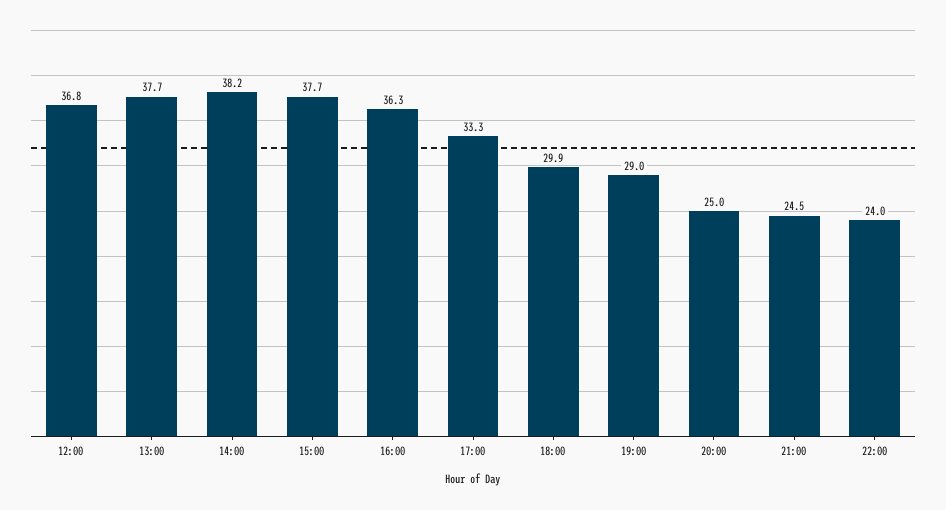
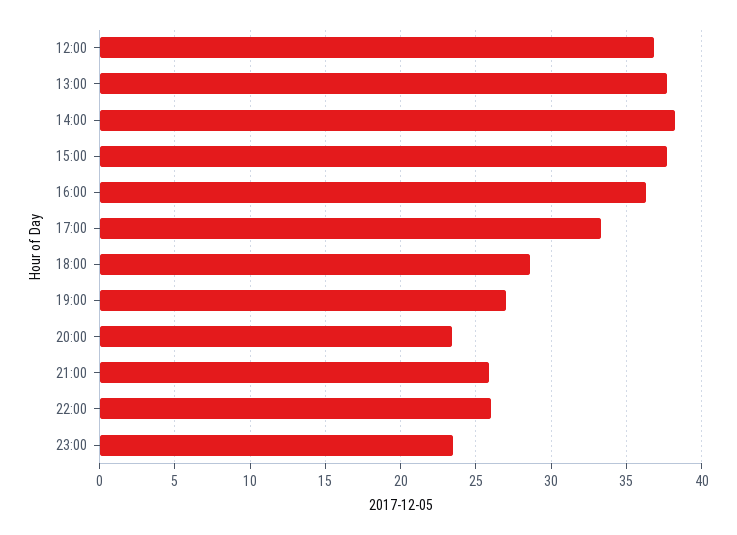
18:00: 29.9 -> 28.5
19:00: 29 -> 27
20:00: 25 -> 23.5
21:00: 24.5 -> 26
22:00: 24 -> 26
23:00: none -> 23.5

